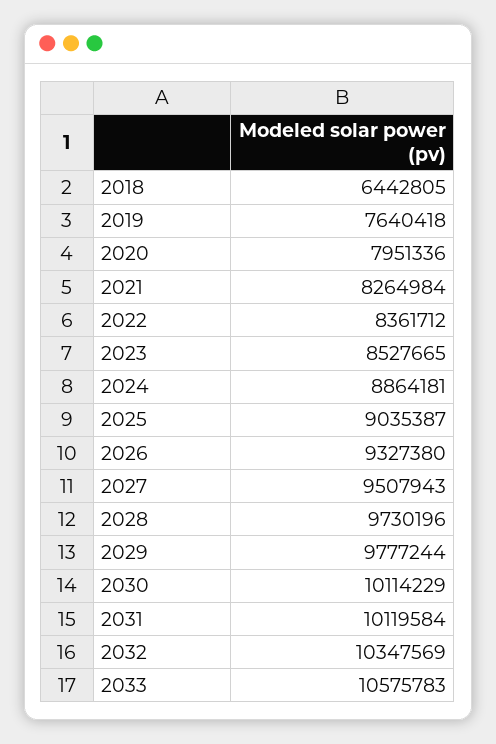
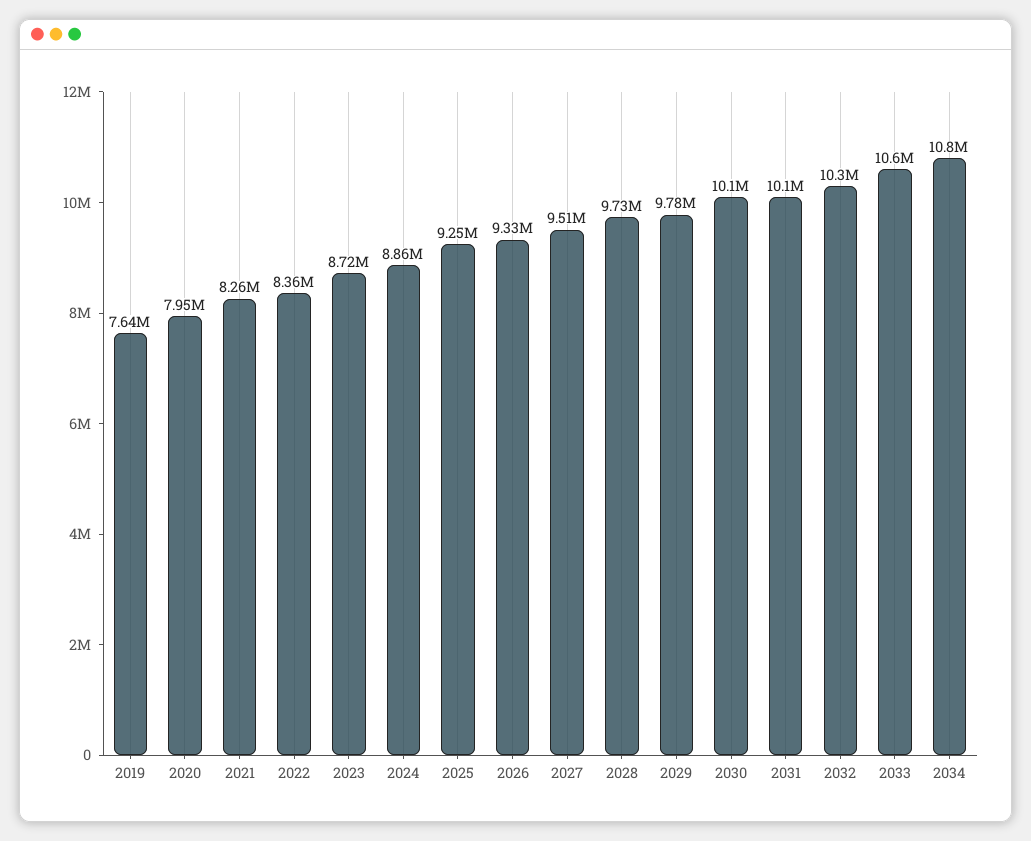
2018: 6442805 -> none
2023: 8527665 -> 8720000
2025: 9035387 -> 9250000
2034: none -> 10800000

